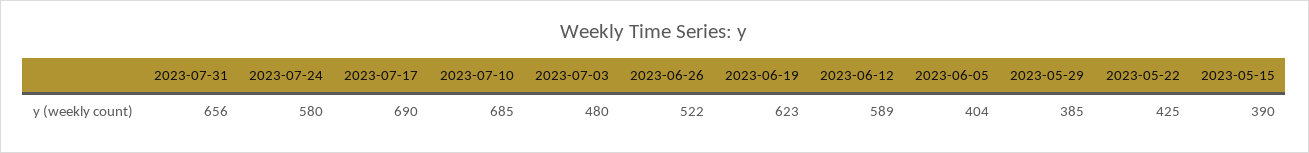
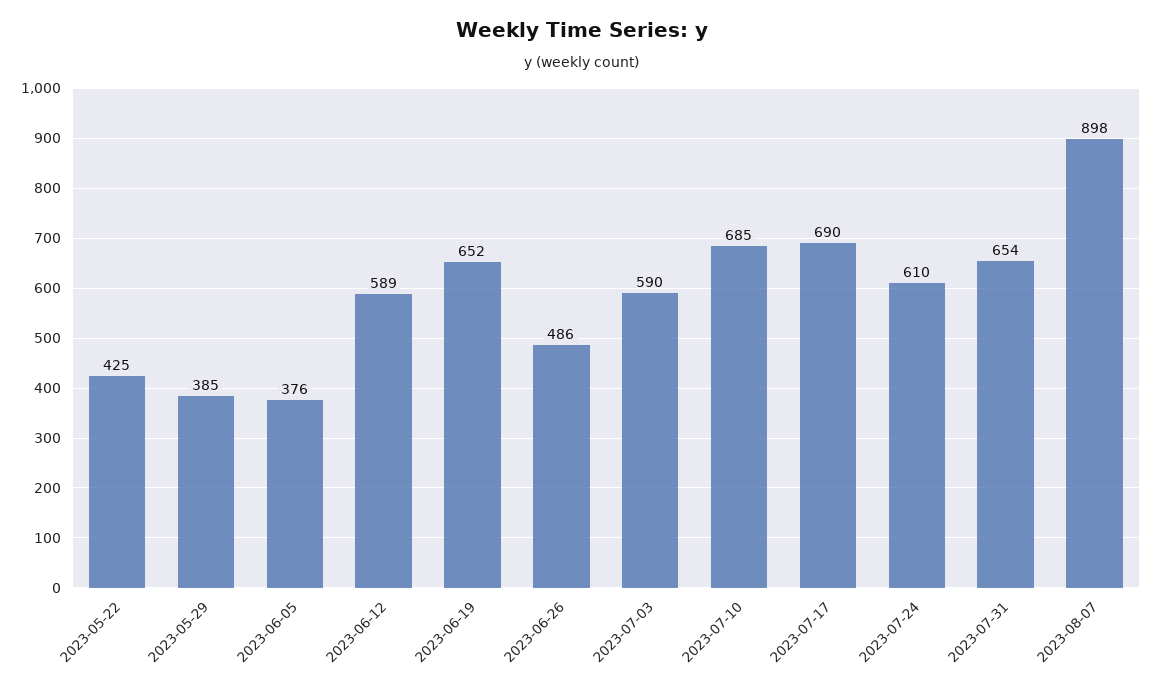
2023-07-31: 656 -> 654
2023-07-24: 580 -> 610
2023-07-03: 480 -> 590
2023-06-26: 522 -> 486
2023-06-19: 623 -> 652
2023-06-05: 404 -> 376
2023-05-15: 390 -> none
2023-08-07: none -> 898

